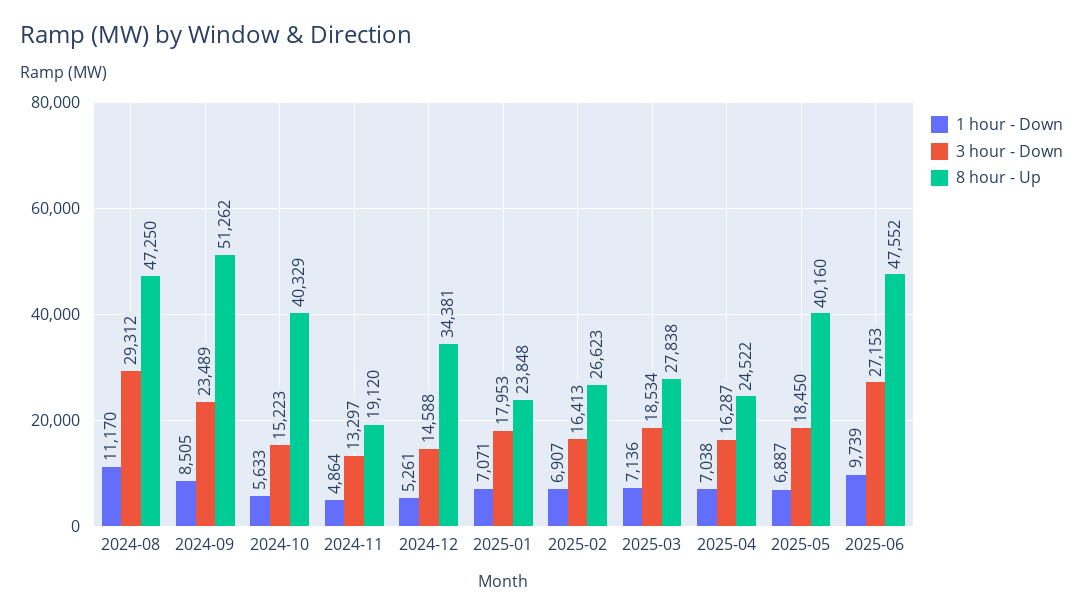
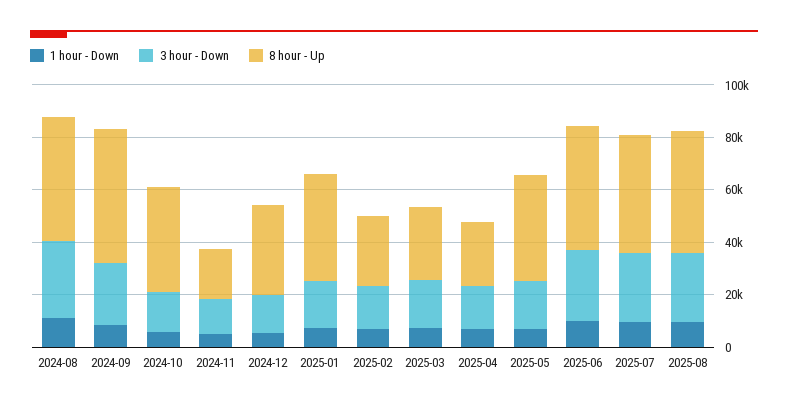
8 hour - Up, 2025-01: 23848 -> 40000
1 hour - Down, 2025-07: none -> 10000
3 hour - Down, 2025-07: none -> 25000
8 hour - Up, 2025-07: none -> 45000
1 hour - Down, 2025-08: none -> 10000
3 hour - Down, 2025-08: none -> 25000
8 hour - Up, 2025-08: none -> 45000

